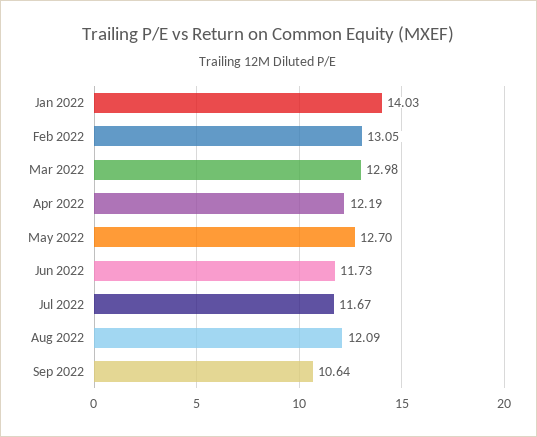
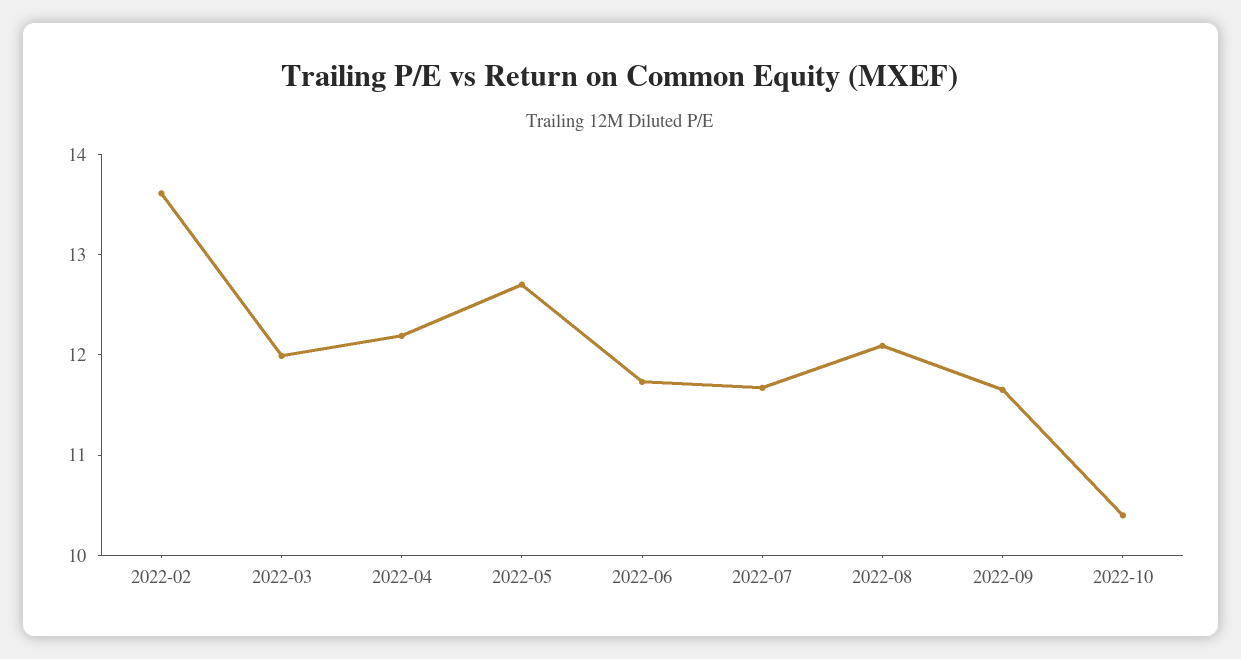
Jan 2022: 14.03 -> none
Feb 2022: 13.05 -> 13.6
Mar 2022: 12.98 -> 12
Sep 2022: 10.64 -> 11.6
2022-10: none -> 10.4

